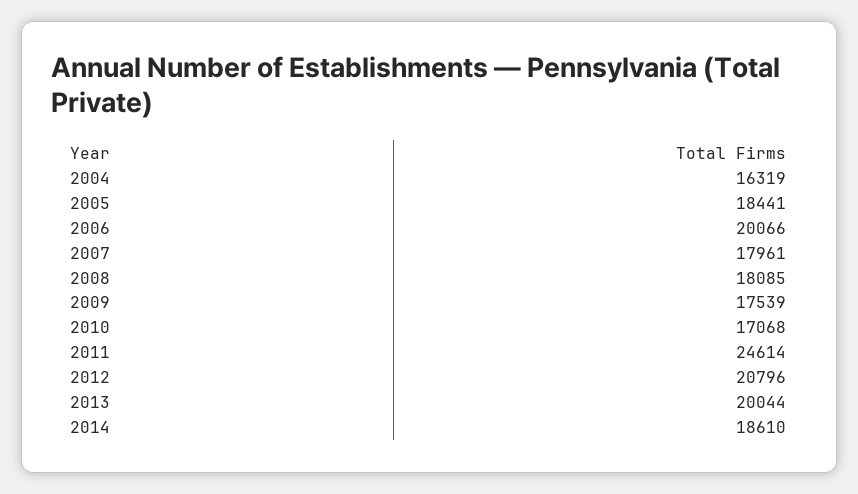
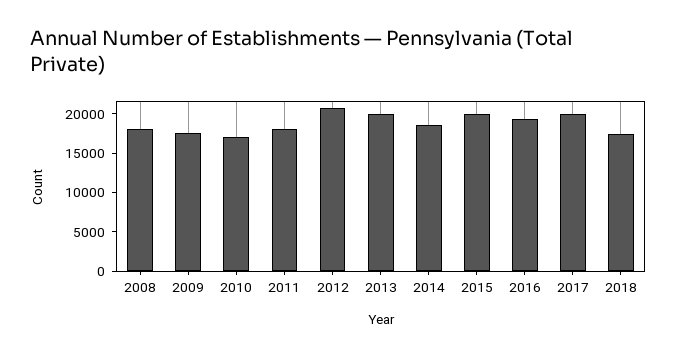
2004: 16319 -> none
2005: 18441 -> none
2006: 20066 -> none
2007: 17961 -> none
2011: 24614 -> 17500
2015: none -> 20000
2016: none -> 20000
2017: none -> 20000
2018: none -> 17500

